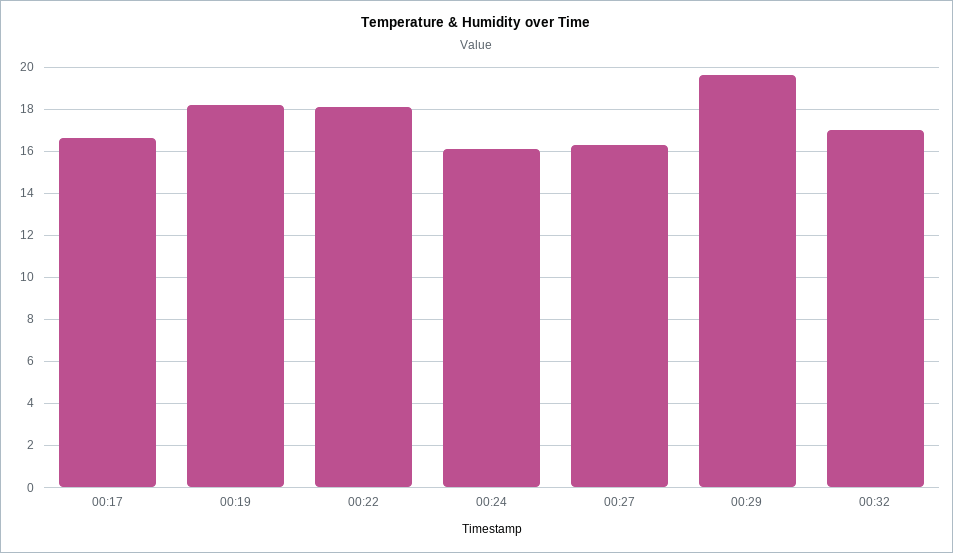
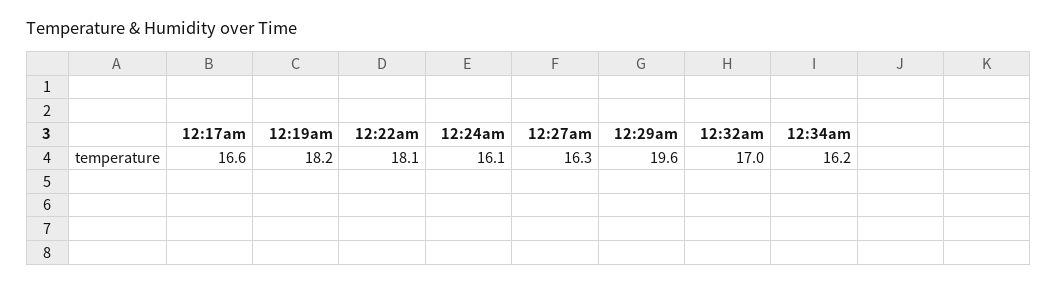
12:34am: none -> 16.2

